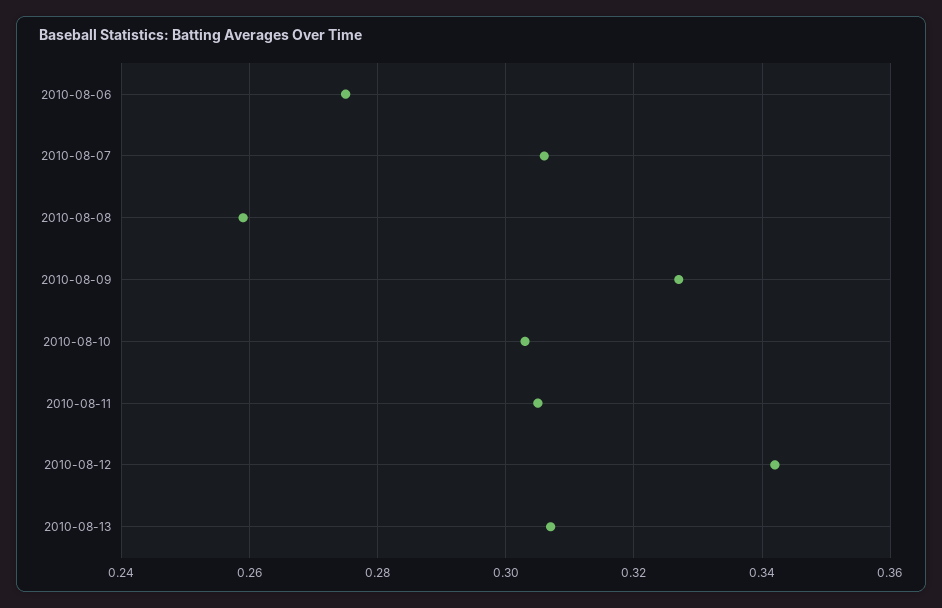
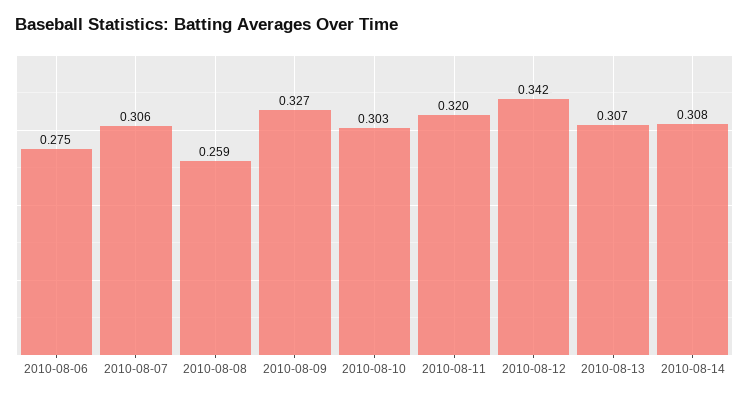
2010-08-11: 0.305 -> 0.32
2010-08-14: none -> 0.308

